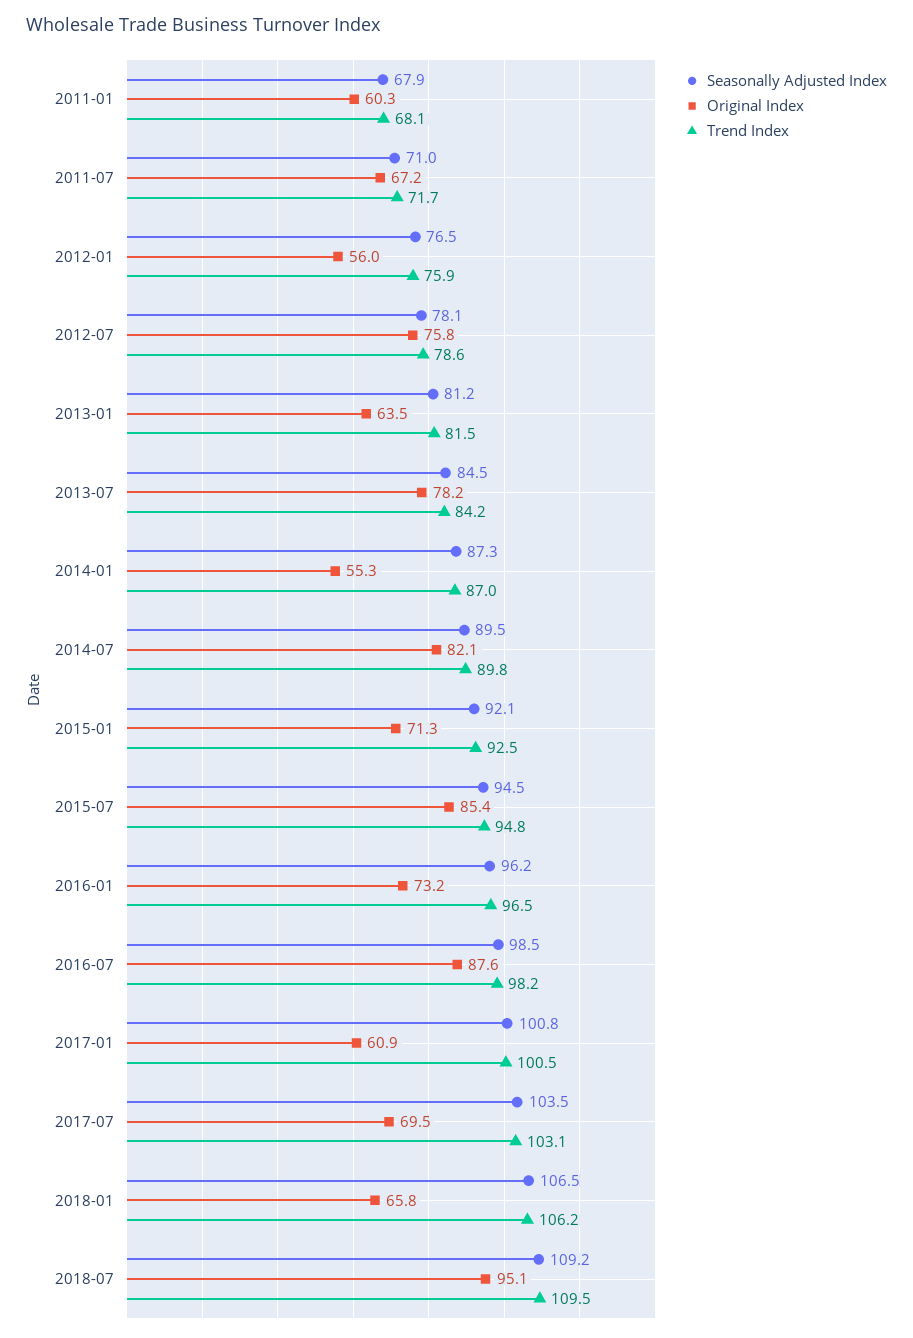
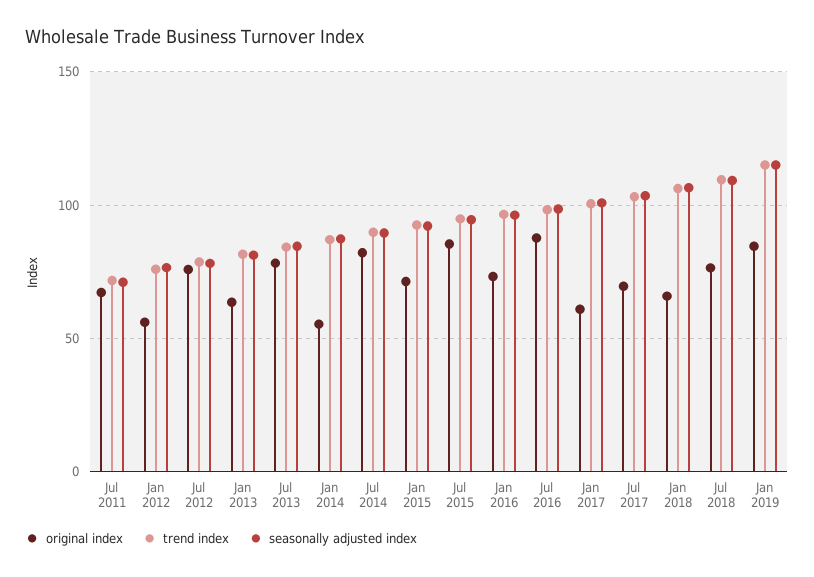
Seasonally Adjusted Index, 2011-01: 67.9 -> none
Original Index, 2011-01: 60.3 -> none
Trend Index, 2011-01: 68.1 -> none
Original Index, 2018-07: 95.1 -> 75
Original Index, Jan 2019: none -> 85
Trend Index, Jan 2019: none -> 115
Seasonally Adjusted Index, Jan 2019: none -> 115

